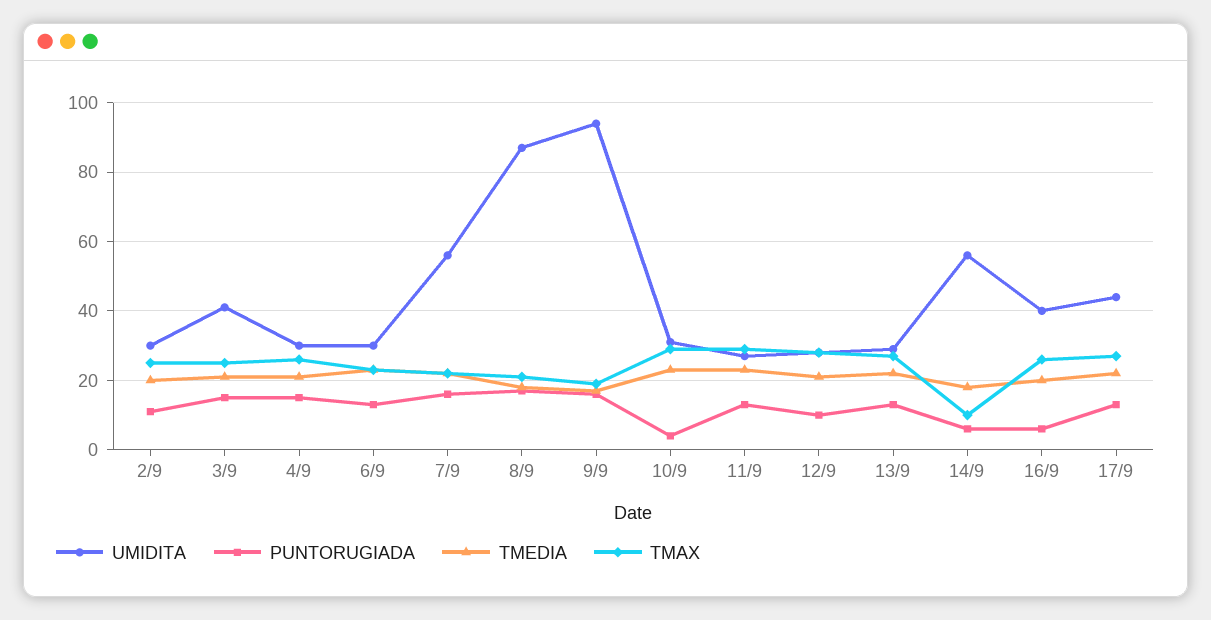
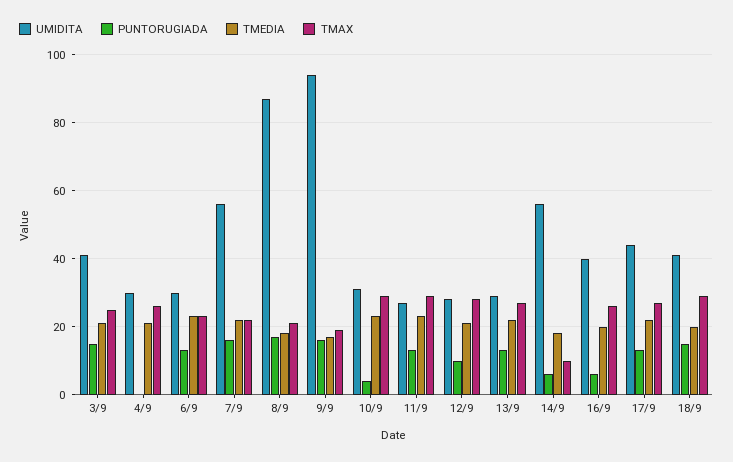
UMIDITA, 2/9: 30 -> none
PUNTORUGIADA, 2/9: 10 -> none
TMEDIA, 2/9: 20 -> none
TMAX, 2/9: 25 -> none
PUNTORUGIADA, 4/9: 15 -> 0
UMIDITA, 18/9: none -> 40
PUNTORUGIADA, 18/9: none -> 15
TMEDIA, 18/9: none -> 20
TMAX, 18/9: none -> 30

